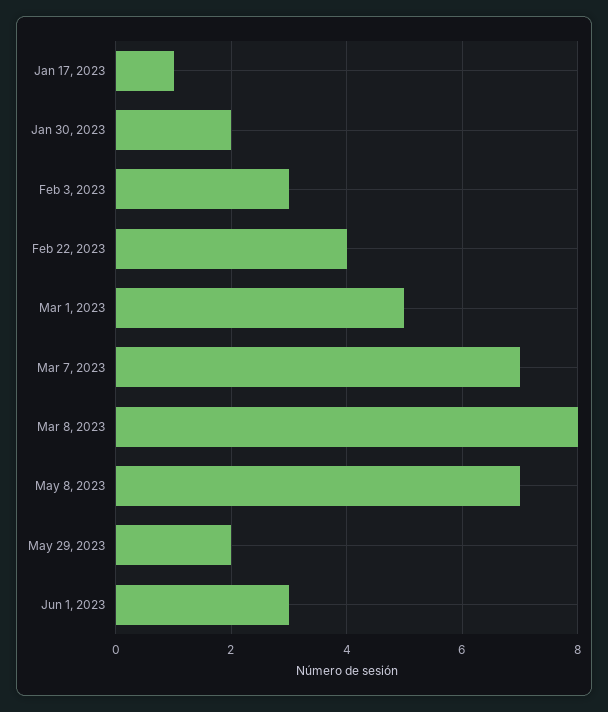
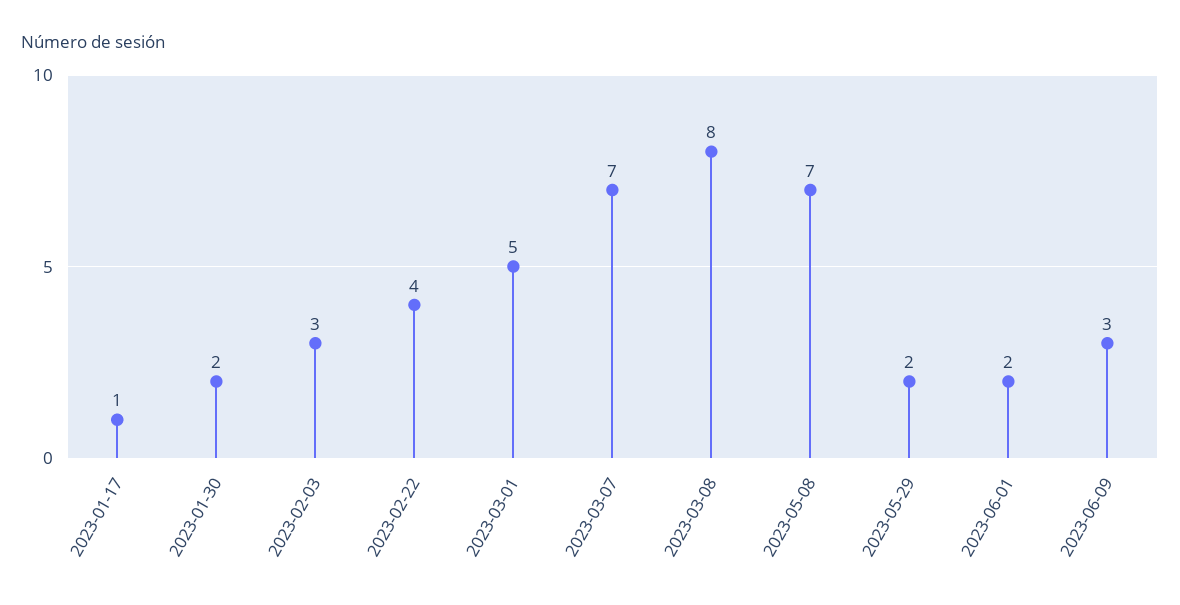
Jun 1, 2023: 3 -> 2
2023-06-09: none -> 3

